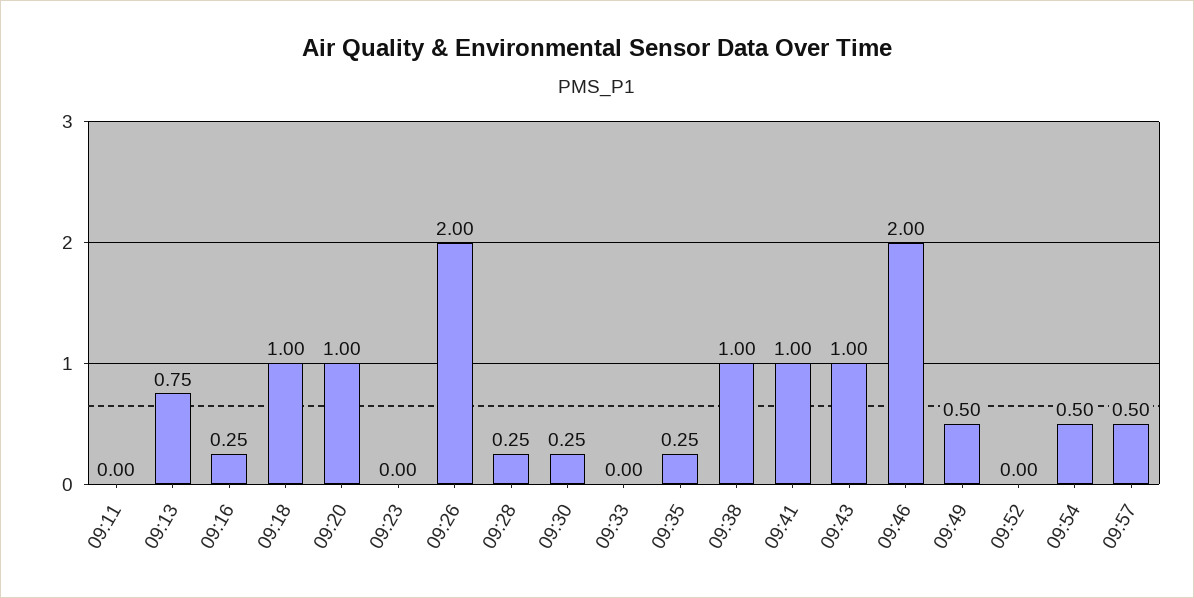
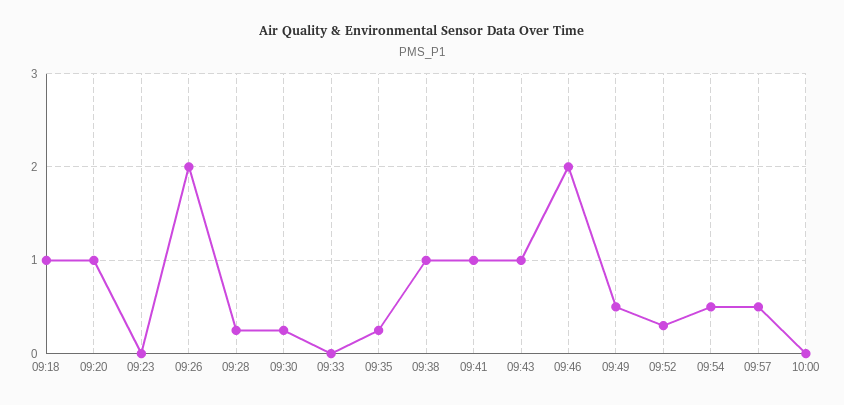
09:11: 0 -> none
09:13: 0.75 -> none
09:16: 0.25 -> none
09:52: 0 -> 0.3
10:00: none -> 0

